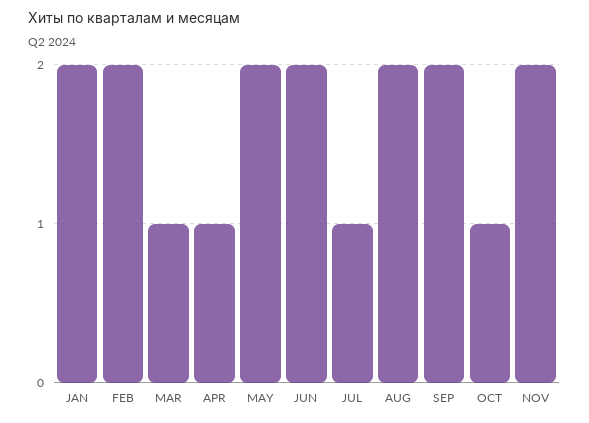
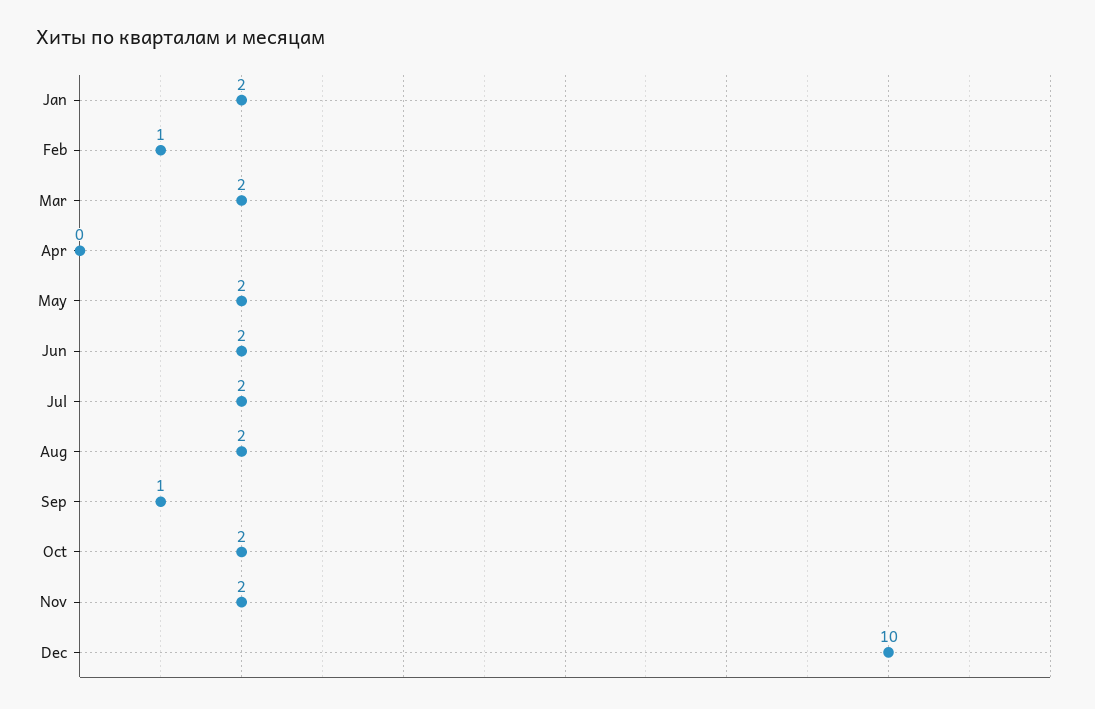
FEB: 2 -> 1
MAR: 1 -> 2
APR: 1 -> 0
JUL: 1 -> 2
SEP: 2 -> 1
OCT: 1 -> 2
Dec: none -> 10

